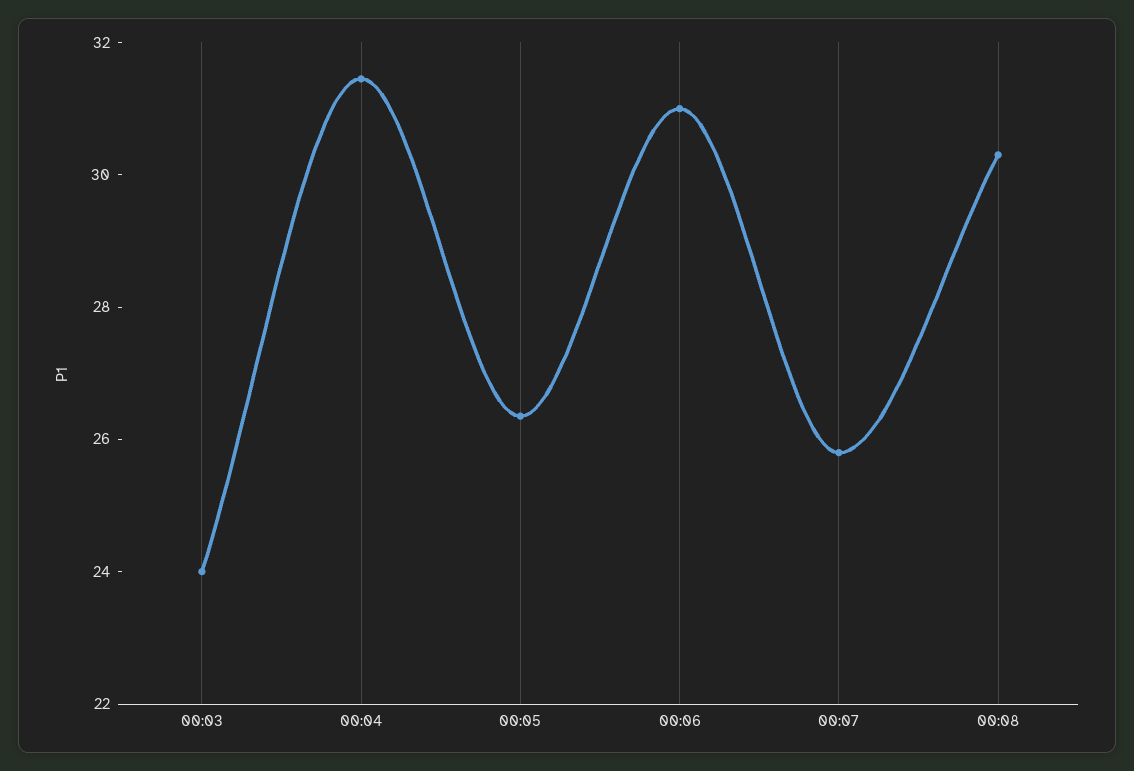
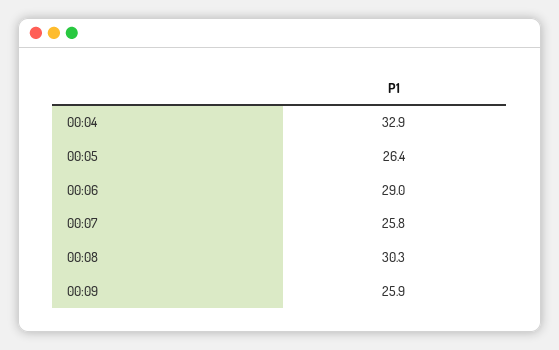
00:03: 24 -> none
00:04: 31.5 -> 32.9
00:06: 31 -> 29
00:09: none -> 25.9

